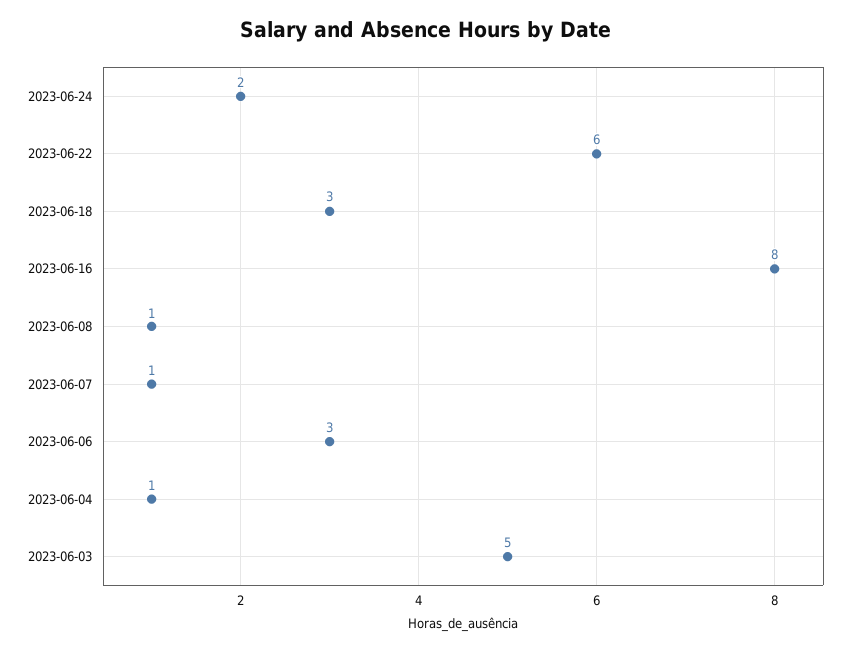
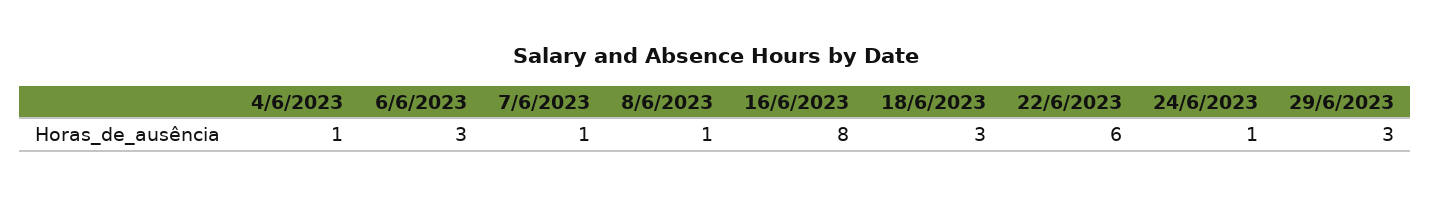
2023-06-24: 2 -> 1
2023-06-03: 5 -> none
29/6/2023: none -> 3

